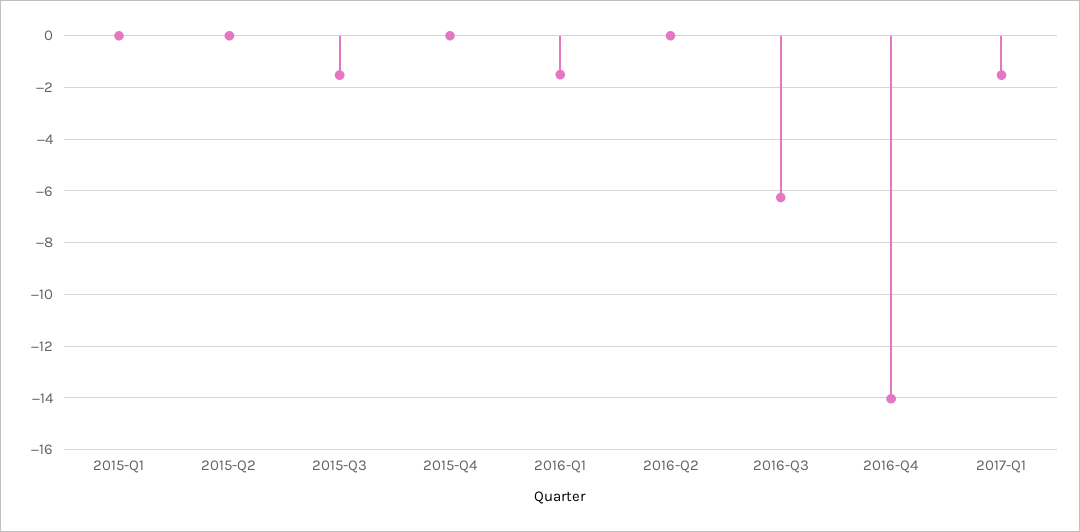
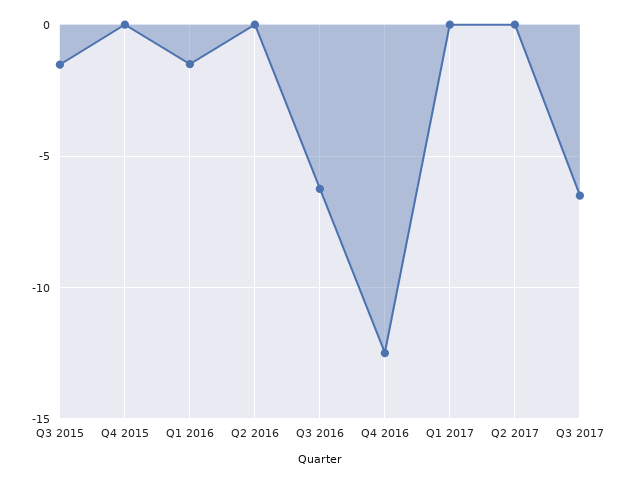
2015-Q1: 0 -> none
2015-Q2: 0 -> none
2016-Q4: -14 -> -12.5
2017-Q1: -1.5 -> 0
Q2 2017: none -> 0
Q3 2017: none -> -6.5

